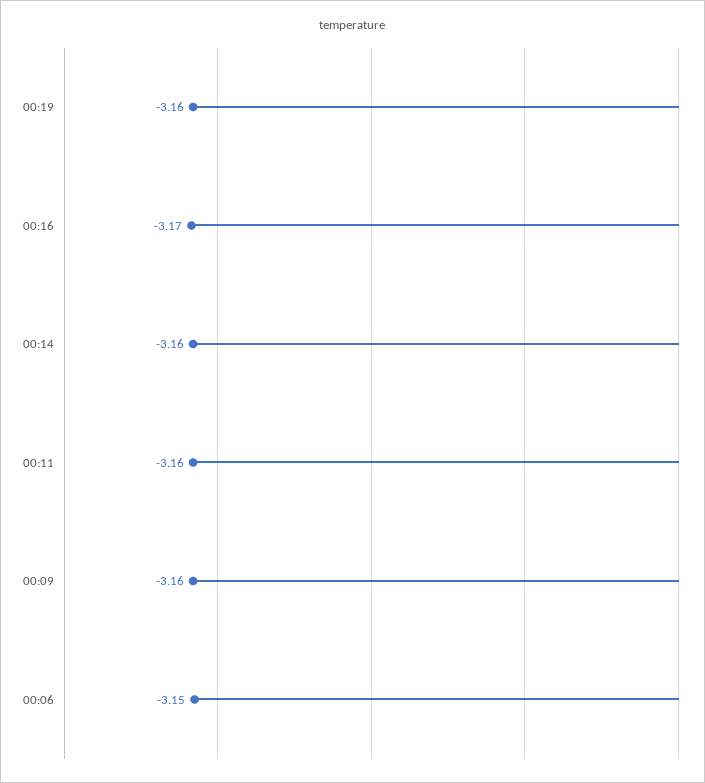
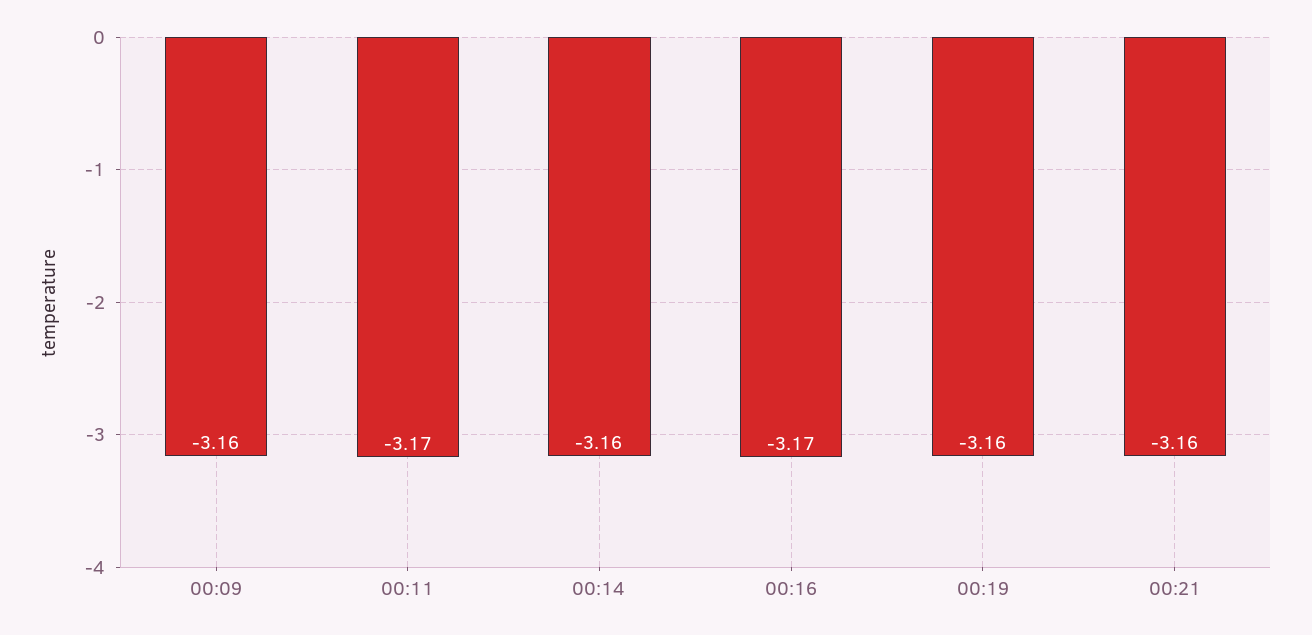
00:11: -3.16 -> -3.17
00:06: -3.15 -> none
00:21: none -> -3.16

